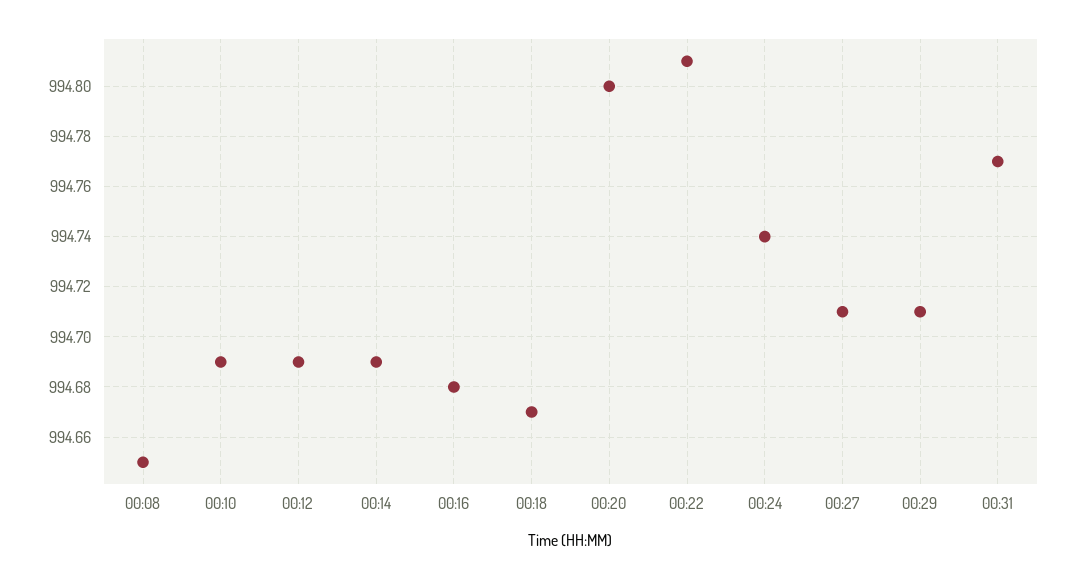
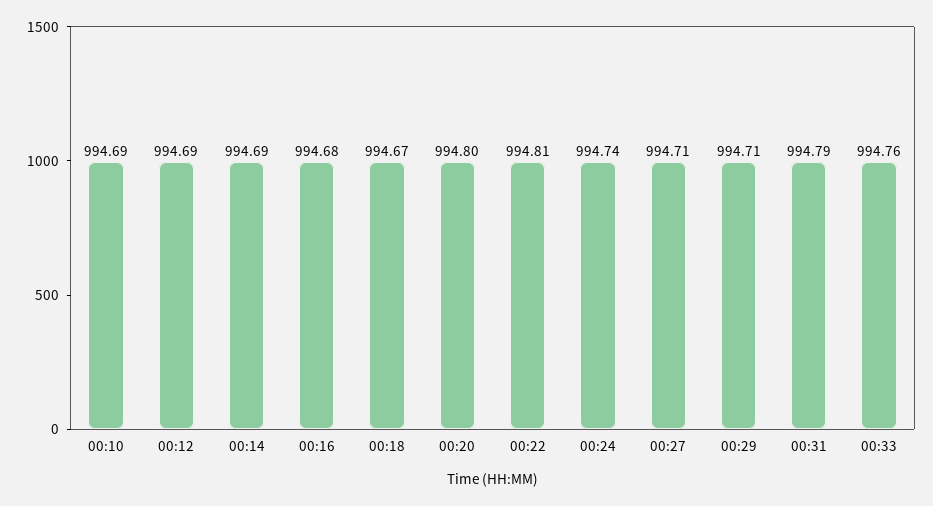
00:08: 994.65 -> none
00:31: 994.77 -> 994.79
00:33: none -> 994.76

